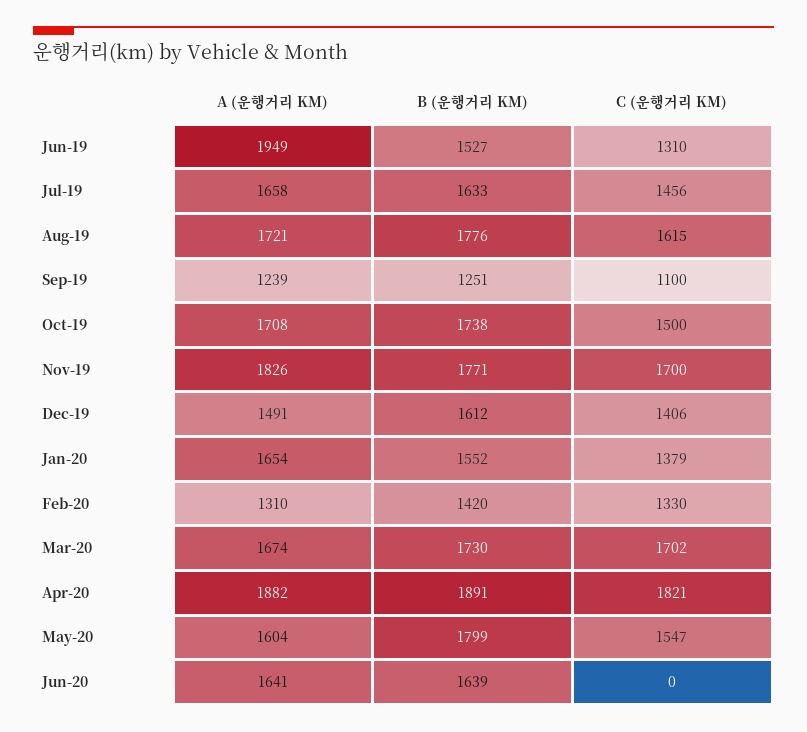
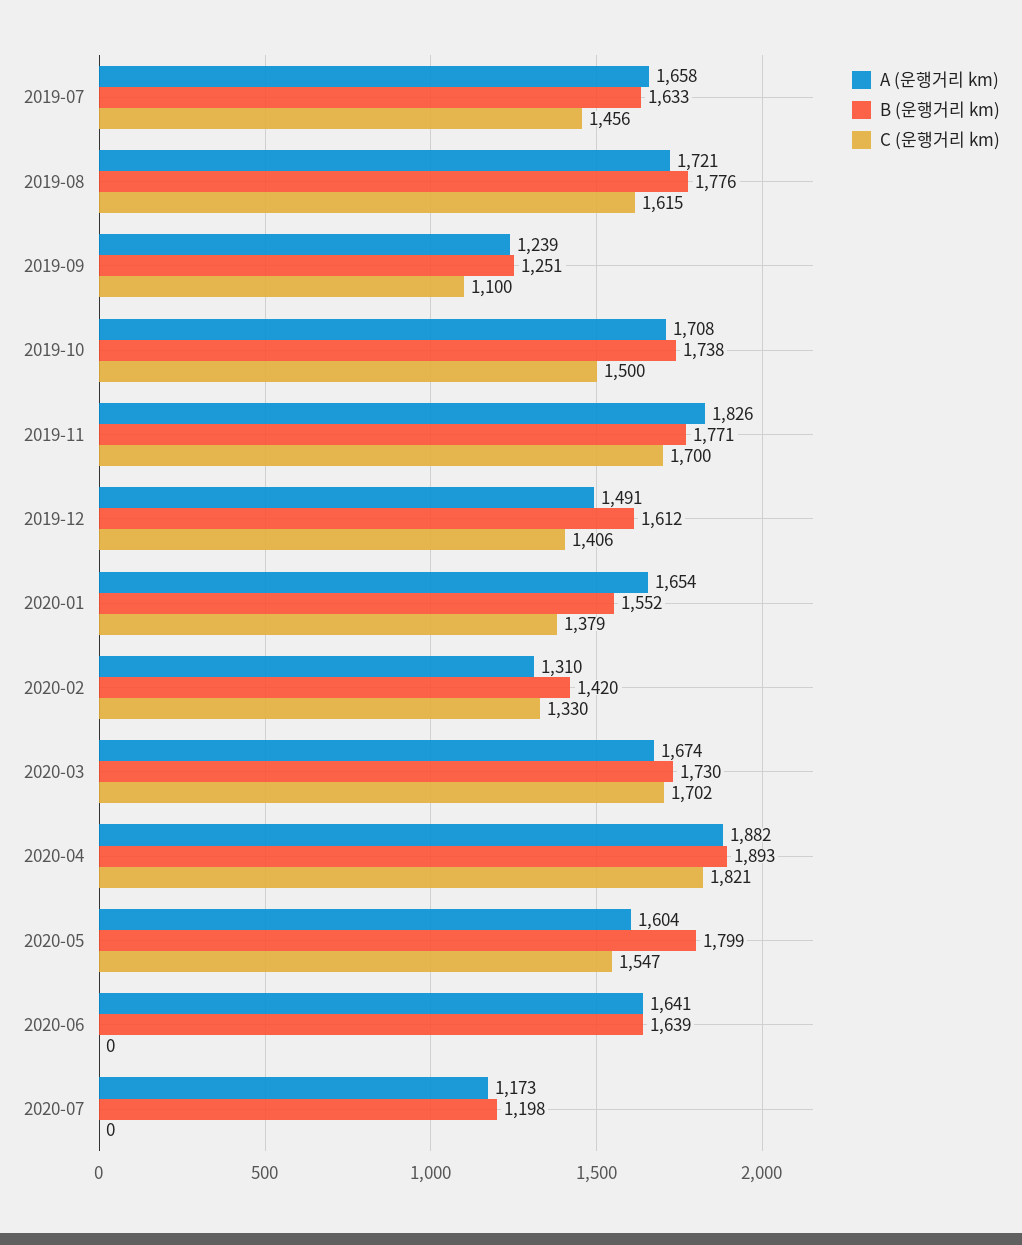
A (운행거리 KM), Jun-19: 1949 -> none
B (운행거리 KM), Jun-19: 1527 -> none
C (운행거리 KM), Jun-19: 1310 -> none
B (운행거리 KM), Apr-20: 1891 -> 1893
A (운행거리 KM), 2020-07: none -> 1173
B (운행거리 KM), 2020-07: none -> 1198
C (운행거리 KM), 2020-07: none -> 0

